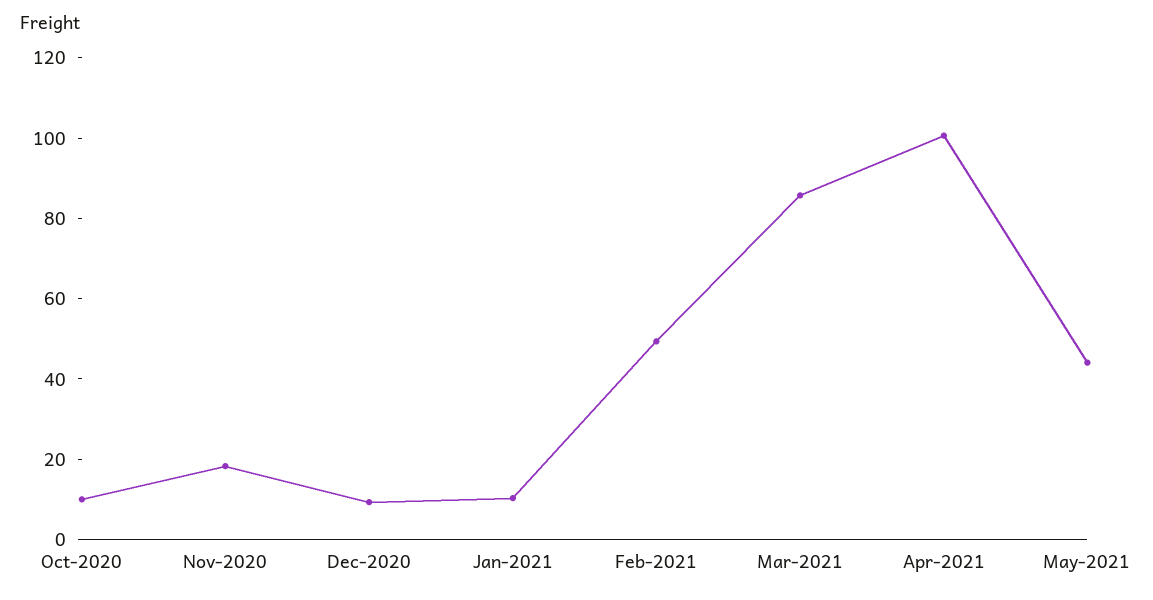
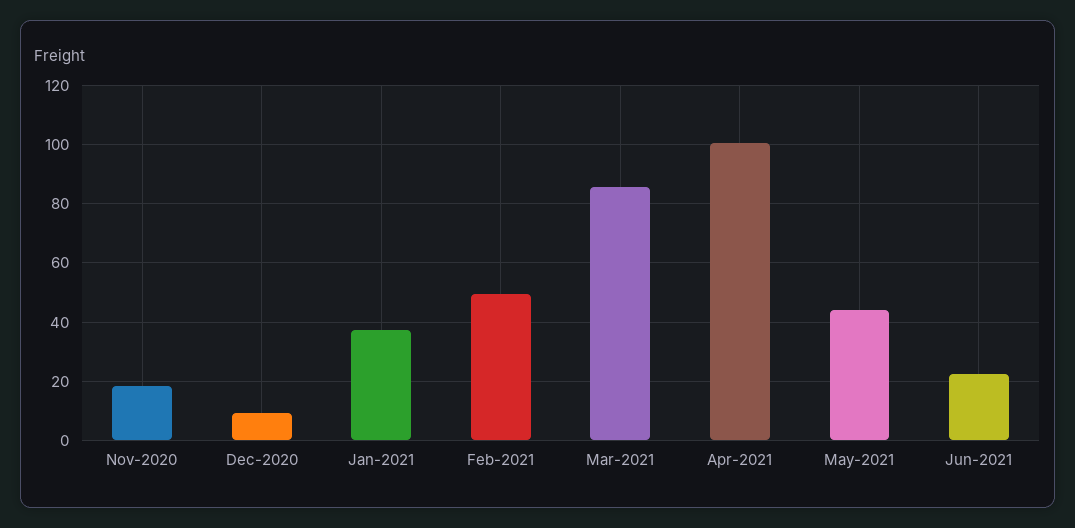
Oct-2020: 10 -> none
Jan-2021: 10 -> 37.5
Jun-2021: none -> 22.5

